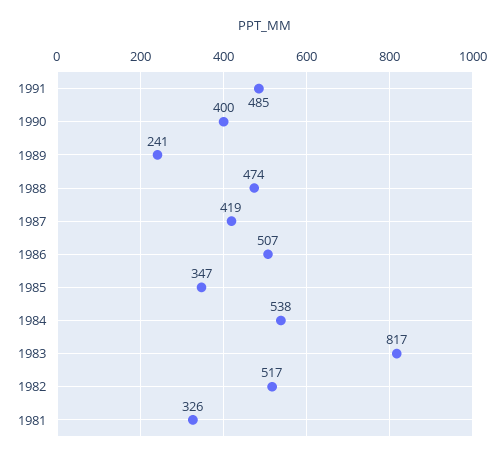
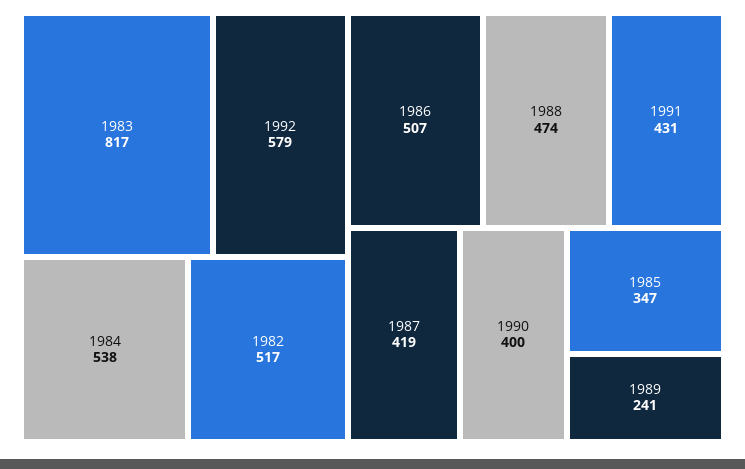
1991: 485 -> 431
1981: 326 -> none
1992: none -> 579

